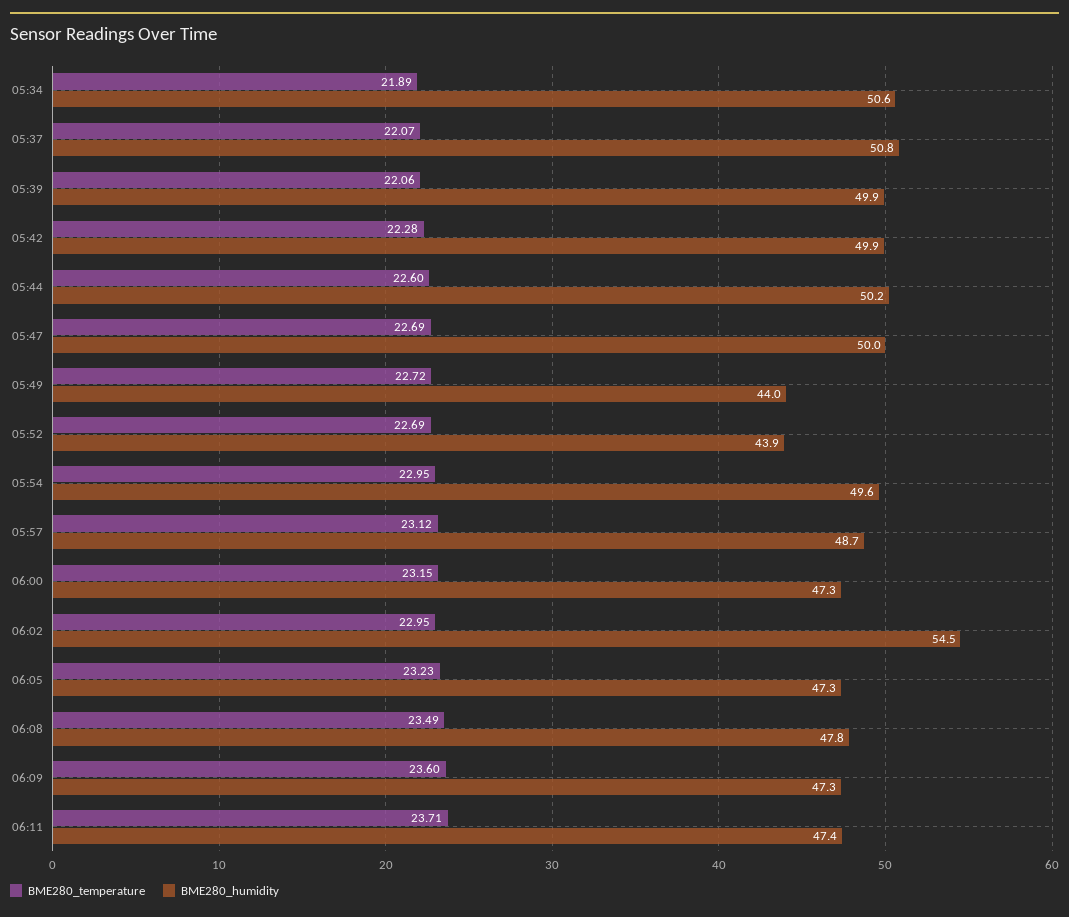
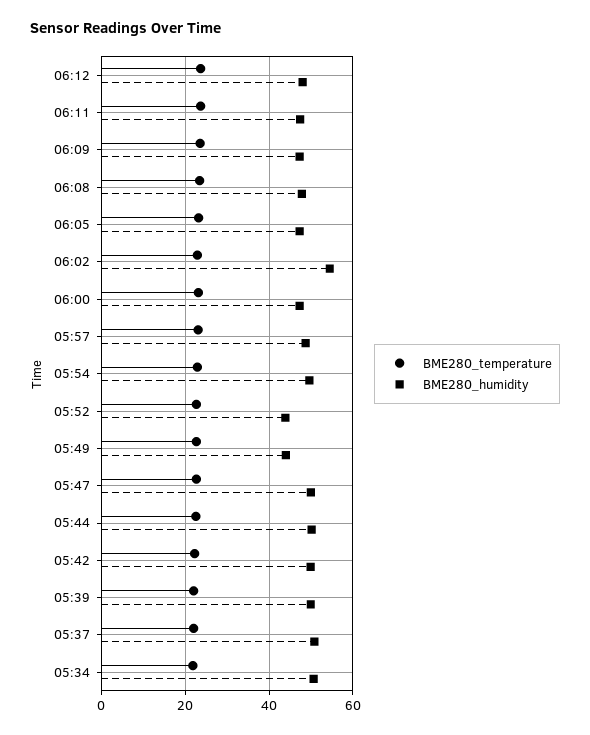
BME280_temperature, 06:12: none -> 24
BME280_humidity, 06:12: none -> 48

